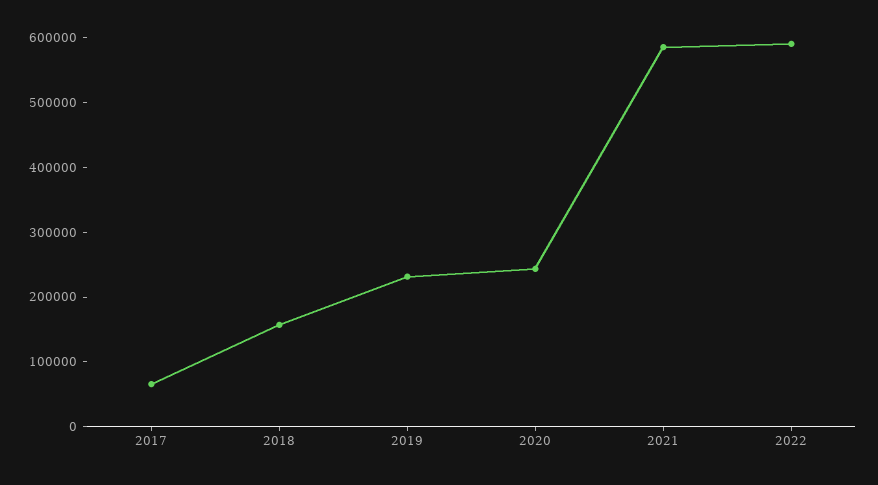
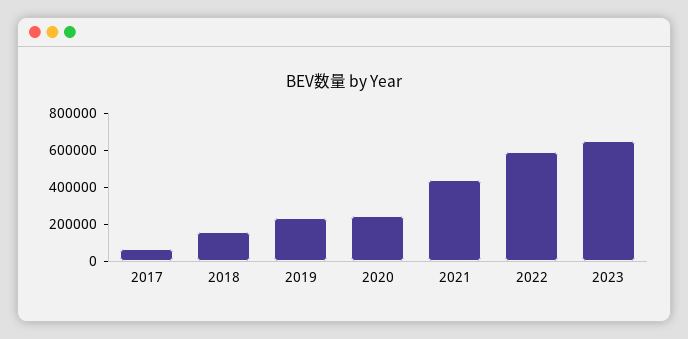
2021: 580000 -> 450000
2023: none -> 650000

